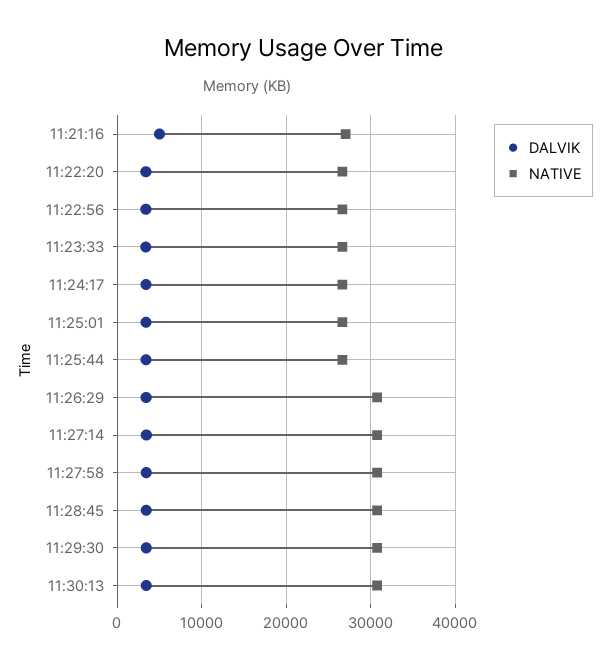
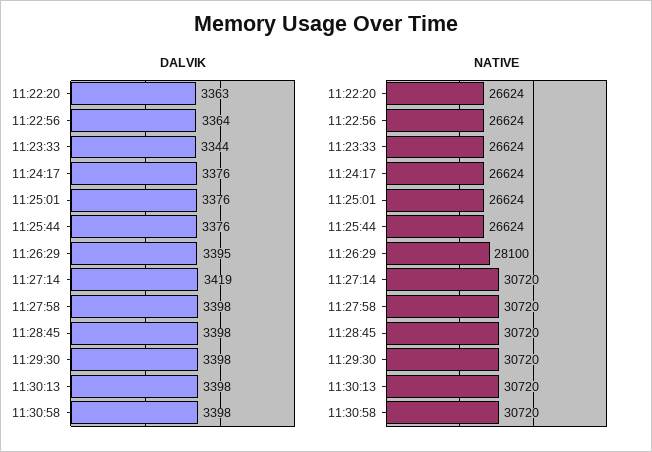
DALVIK, 11:21:16: 5000 -> none
NATIVE, 11:21:16: 27000 -> none
NATIVE, 11:26:29: 31000 -> 28100
DALVIK, 11:30:58: none -> 3398
NATIVE, 11:30:58: none -> 30720

